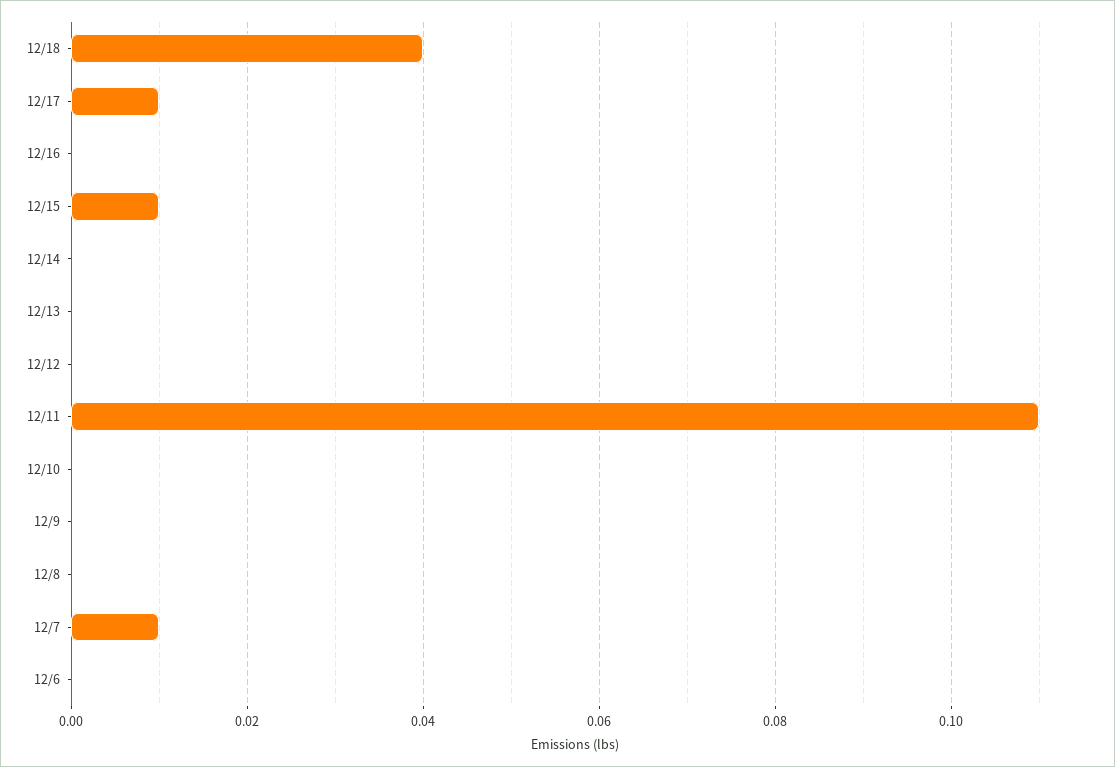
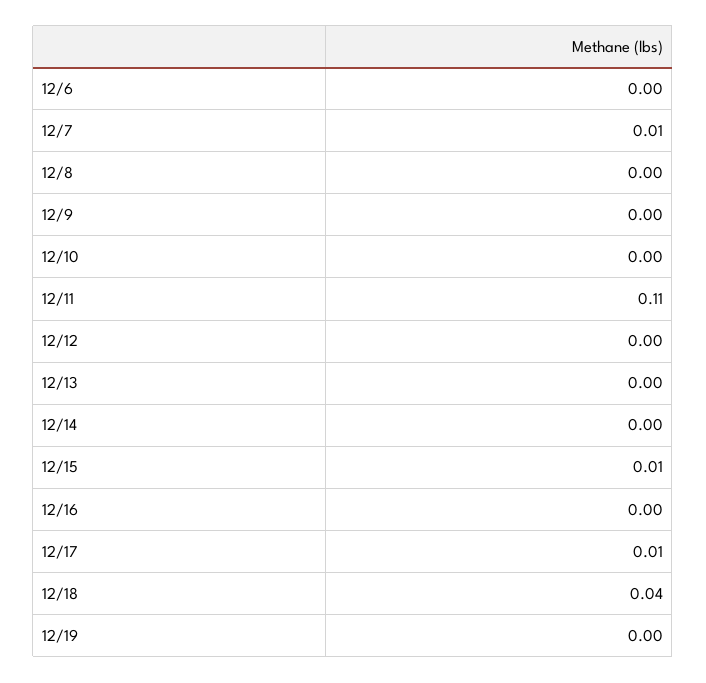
12/19: none -> 0

